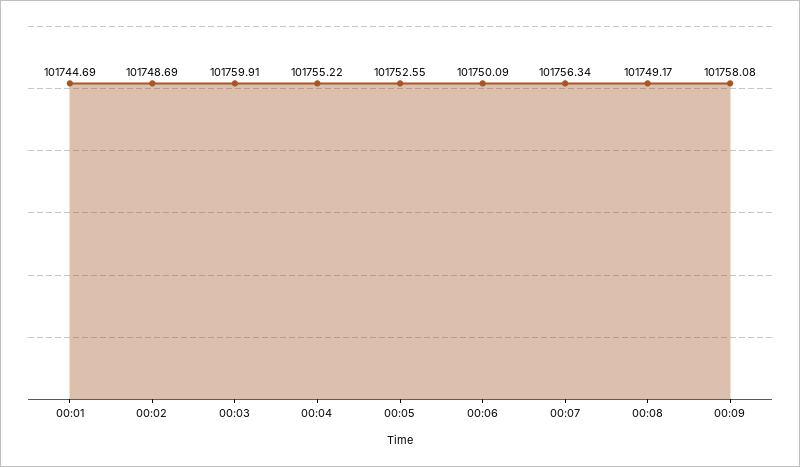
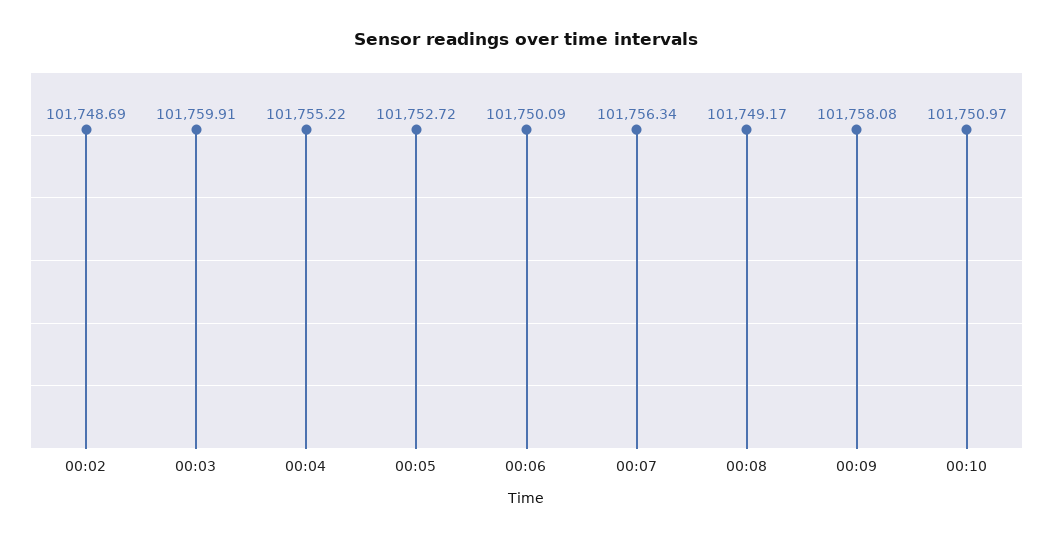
00:01: 101744.69 -> none
00:05: 101752.55 -> 101752.72
00:10: none -> 101750.97

